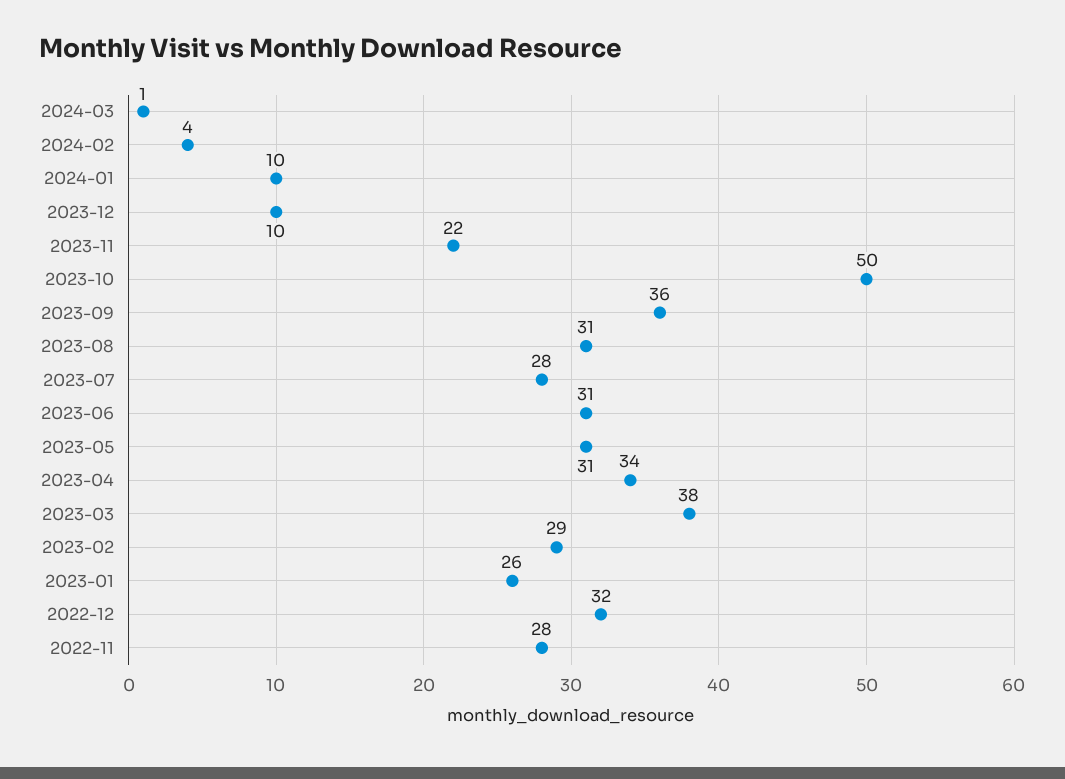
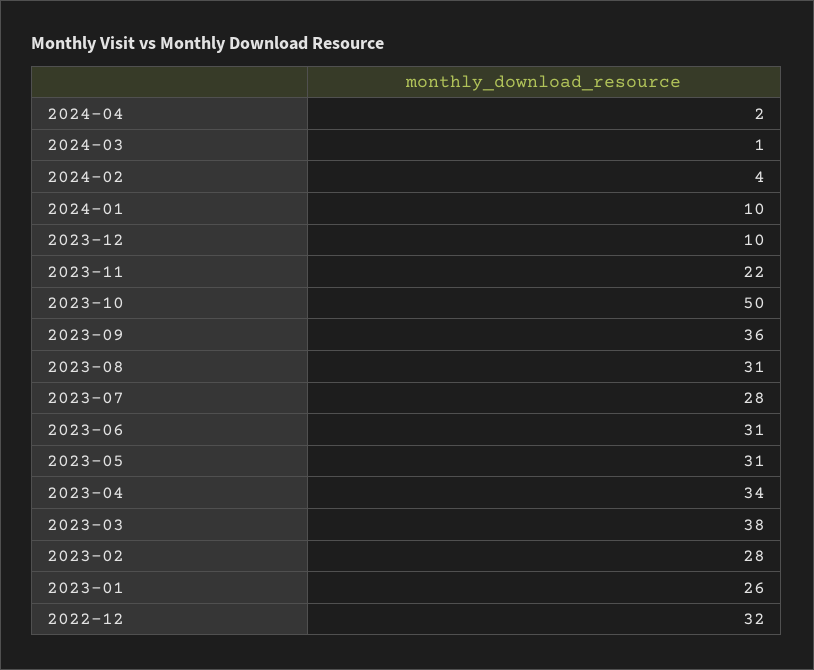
2023-02: 29 -> 28
2022-11: 28 -> none
2024-04: none -> 2

